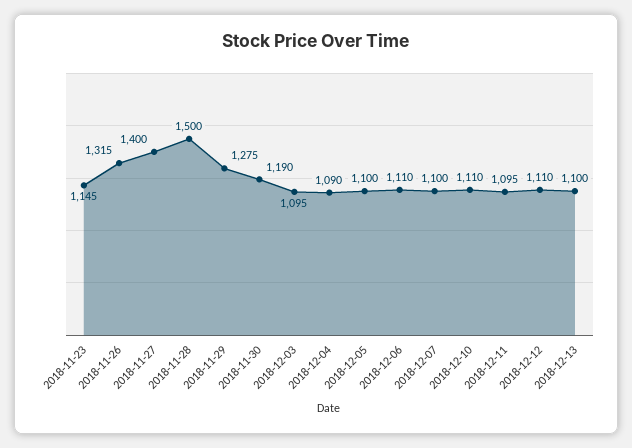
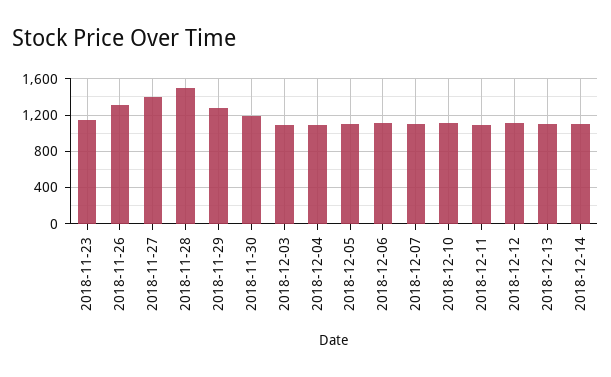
2018-12-14: none -> 1100

